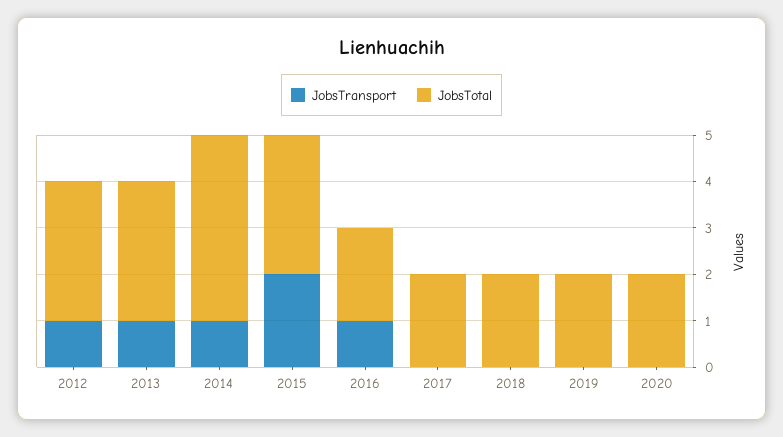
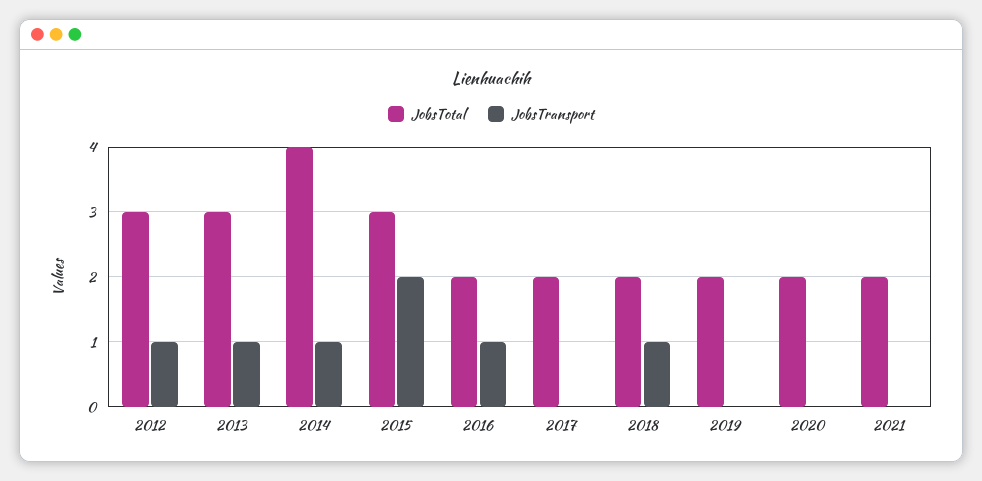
JobsTransport, 2018: 0 -> 1
JobsTotal, 2021: none -> 2
JobsTransport, 2021: none -> 0

